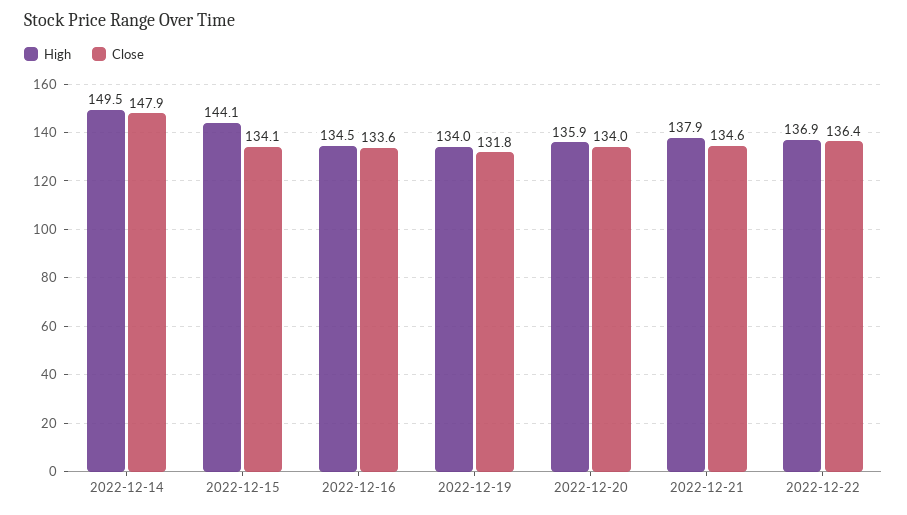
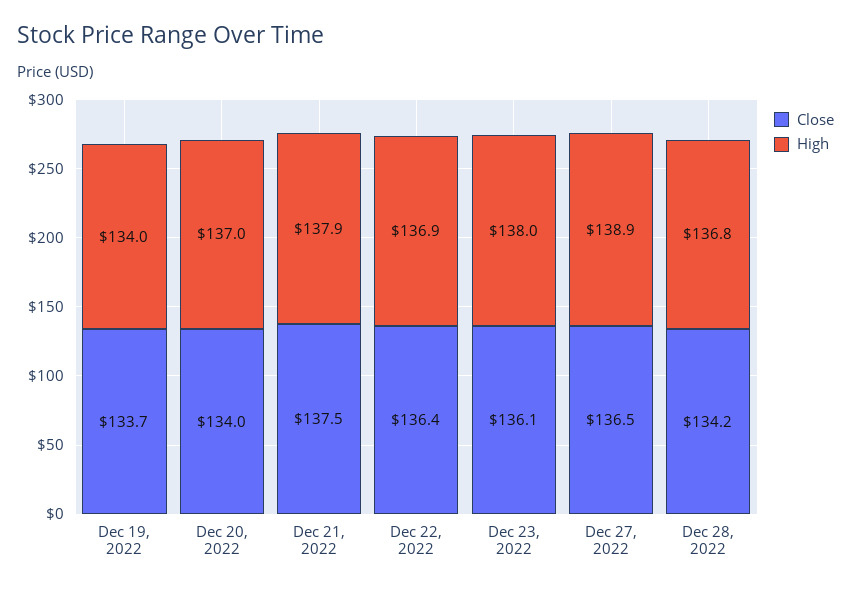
High, 2022-12-14: 149.5 -> none
Close, 2022-12-14: 147.9 -> none
High, 2022-12-15: 144.1 -> none
Close, 2022-12-15: 134.1 -> none
High, 2022-12-16: 134.5 -> none
Close, 2022-12-16: 133.6 -> none
Close, 2022-12-19: 131.8 -> 133.7
High, 2022-12-20: 135.9 -> 137
Close, 2022-12-21: 134.6 -> 137.5
Close, Dec 23, 2022: none -> 136.1
High, Dec 23, 2022: none -> 138
Close, Dec 27, 2022: none -> 136.5
High, Dec 27, 2022: none -> 138.9
Close, Dec 28, 2022: none -> 134.2
High, Dec 28, 2022: none -> 136.8

